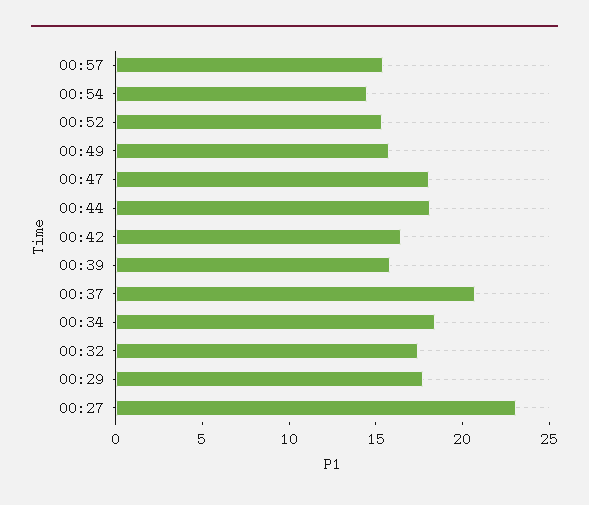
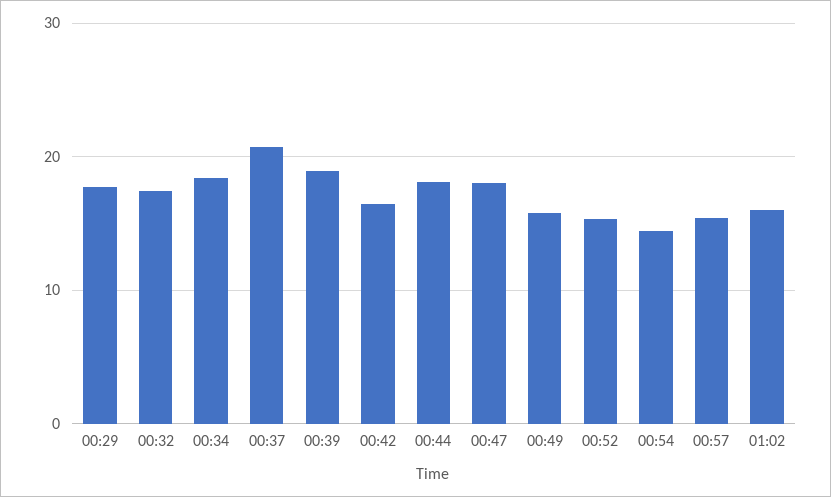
00:39: 16 -> 19
00:27: 23 -> none
01:02: none -> 16

